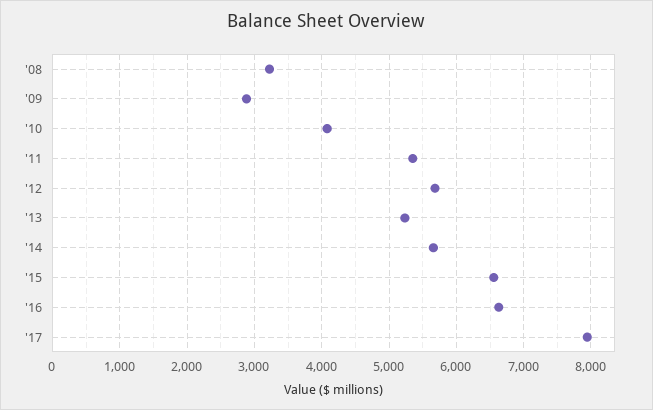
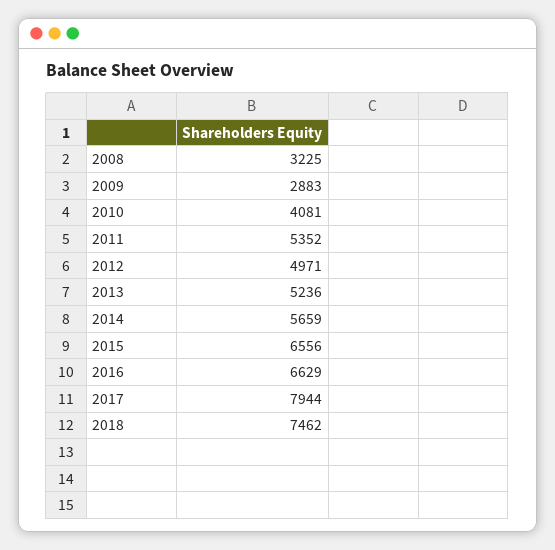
'12: 5700 -> 4971
2018: none -> 7462

